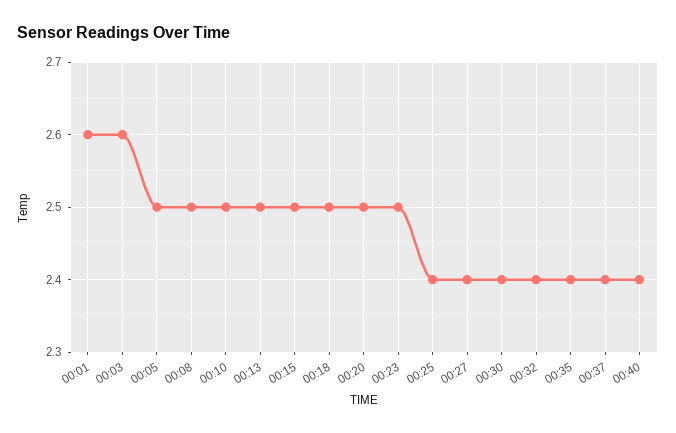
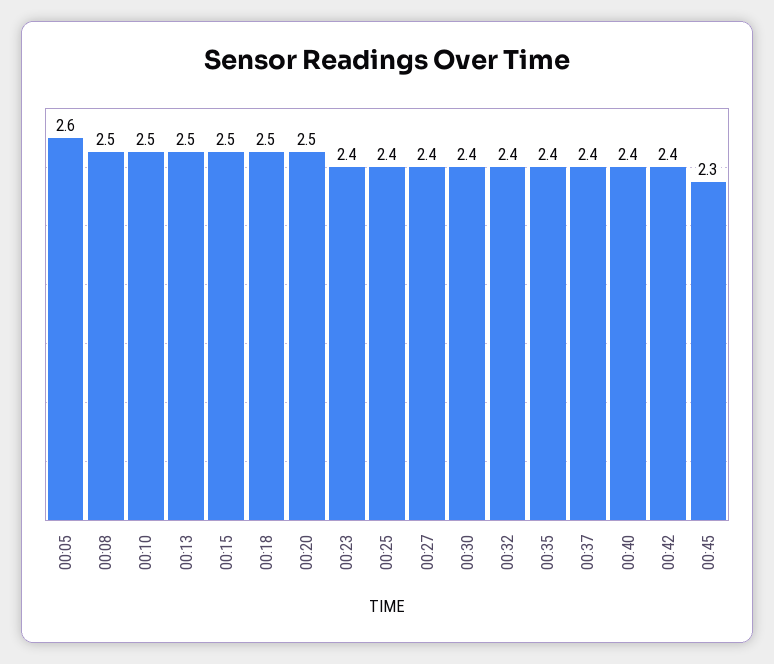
00:01: 2.6 -> none
00:03: 2.6 -> none
00:05: 2.5 -> 2.6
00:23: 2.5 -> 2.4
00:42: none -> 2.4
00:45: none -> 2.3

